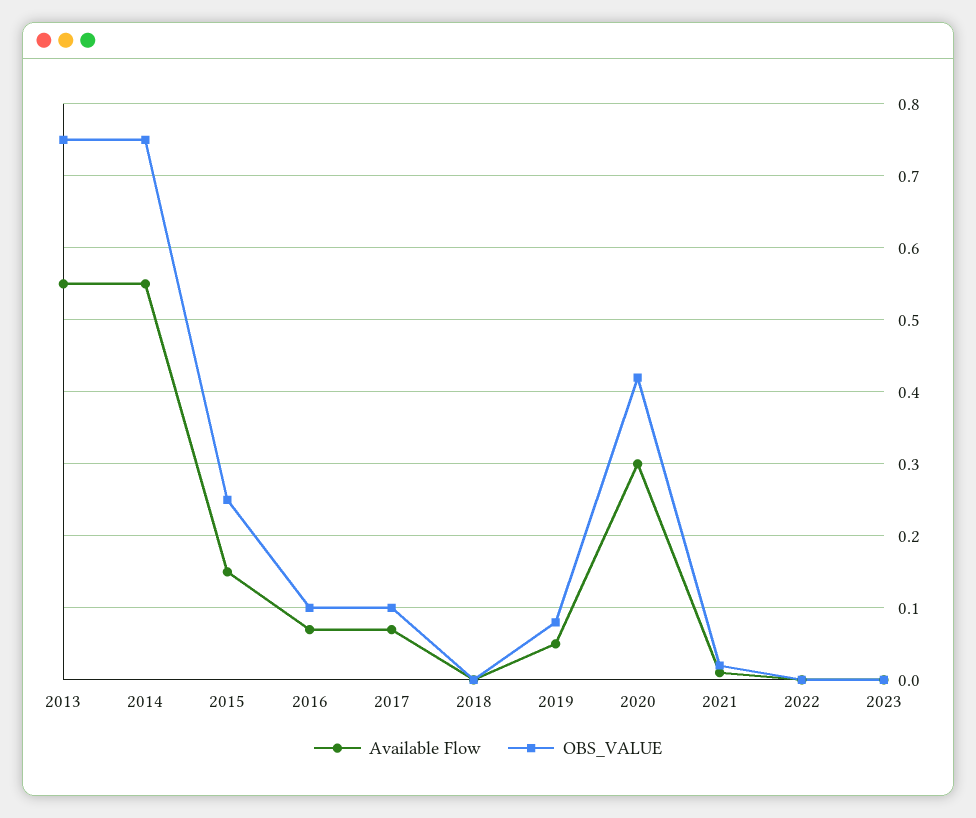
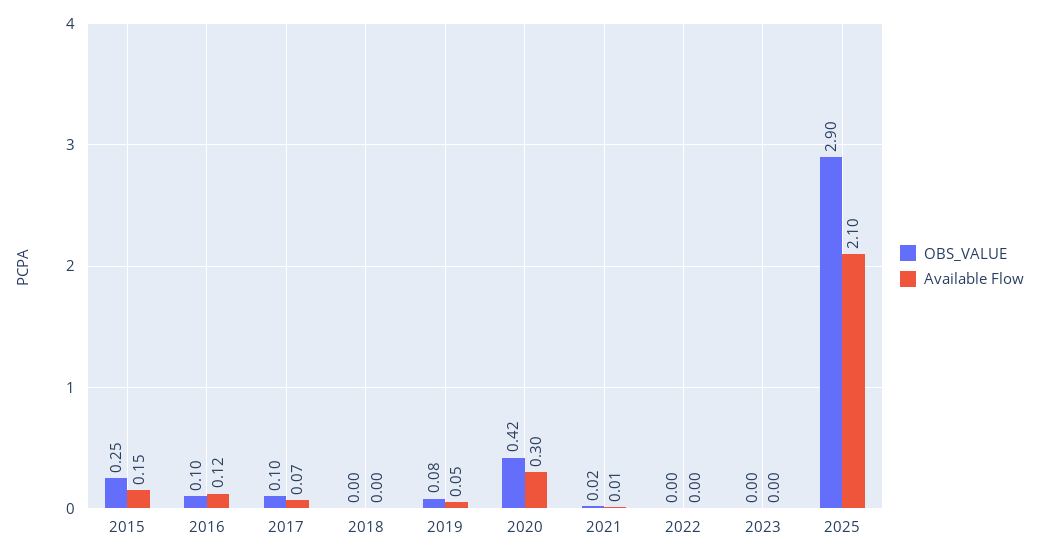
Available Flow, 2013: 0.55 -> none
OBS_VALUE, 2013: 0.75 -> none
Available Flow, 2014: 0.55 -> none
OBS_VALUE, 2014: 0.75 -> none
Available Flow, 2016: 0.07 -> 0.12
OBS_VALUE, 2025: none -> 2.9
Available Flow, 2025: none -> 2.1

